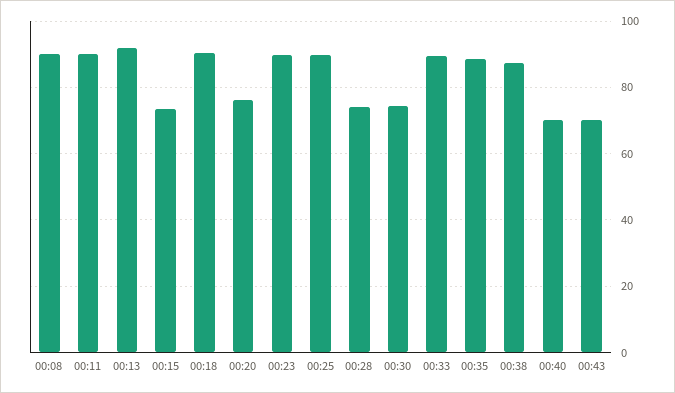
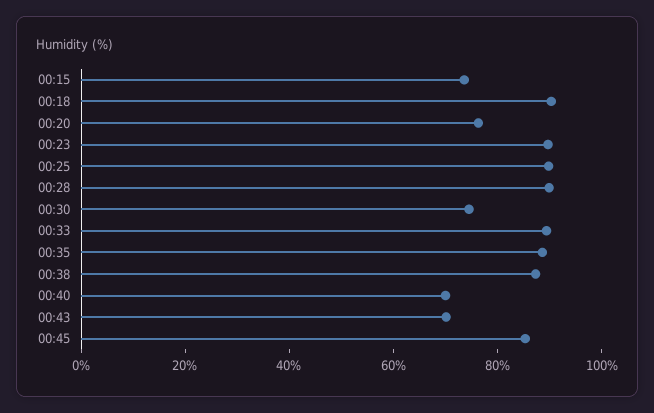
00:08: 90 -> none
00:11: 90 -> none
00:13: 92 -> none
00:28: 74 -> 90
00:45: none -> 85

